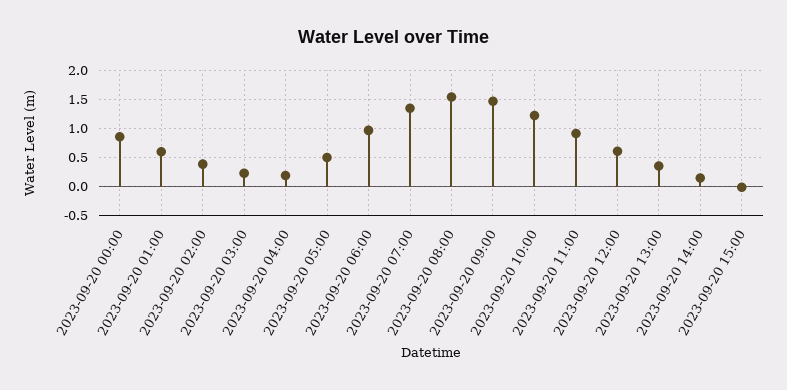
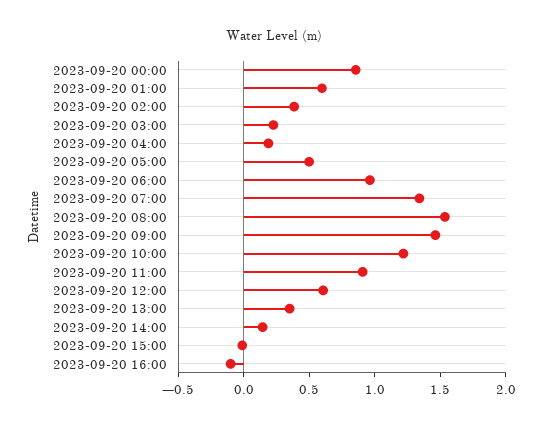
2023-09-20 16:00: none -> -0.1

